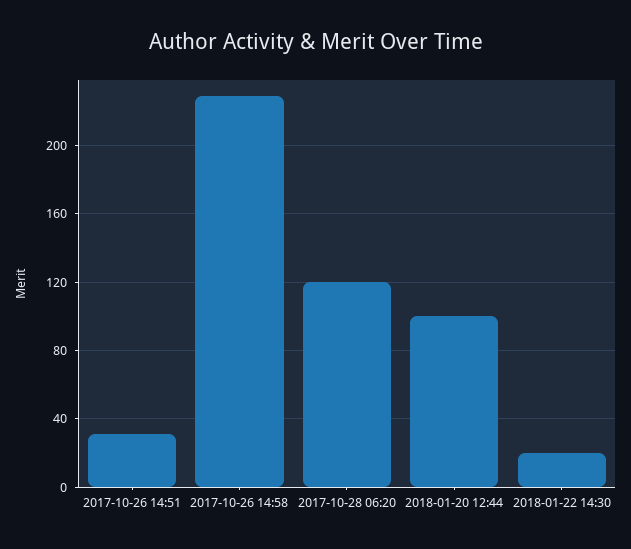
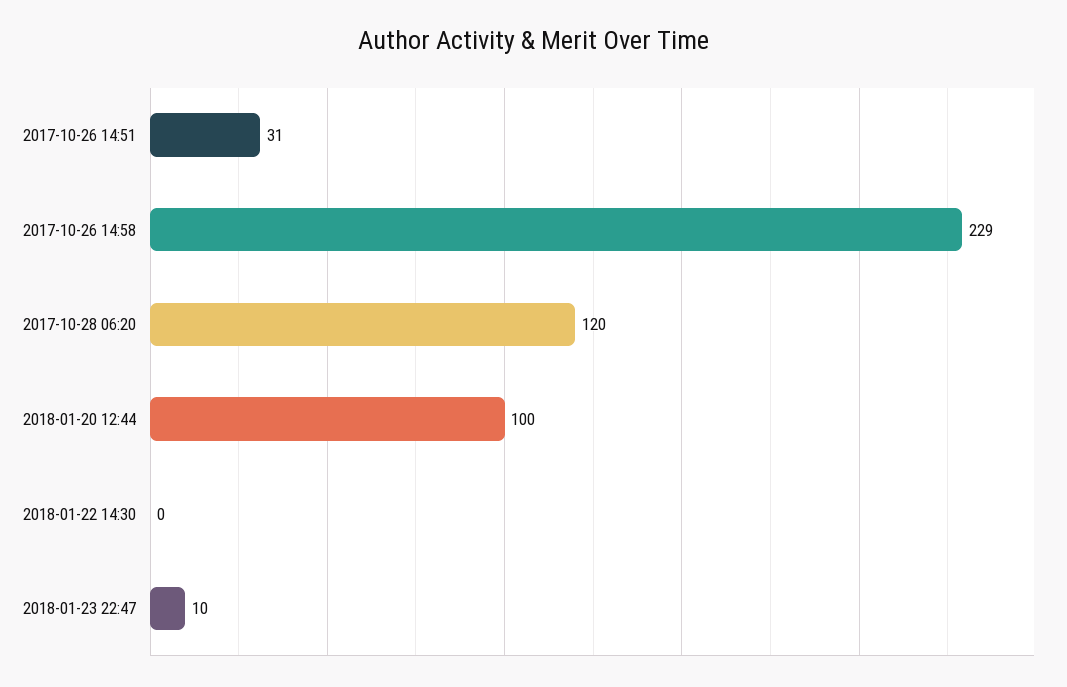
2018-01-22 14:30: 20 -> 0
2018-01-23 22:47: none -> 10

